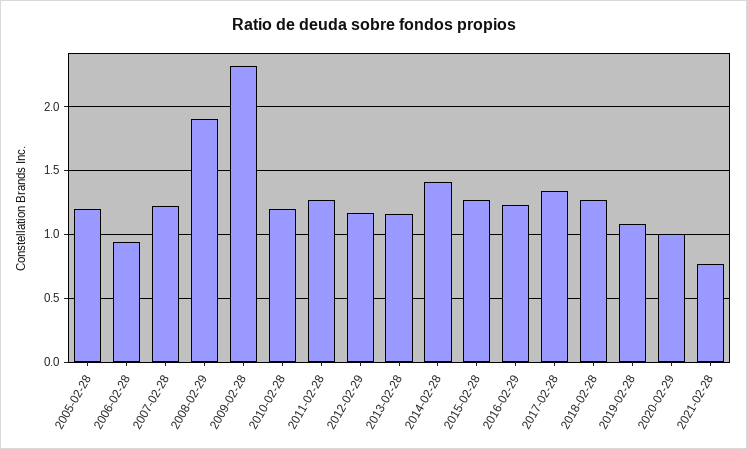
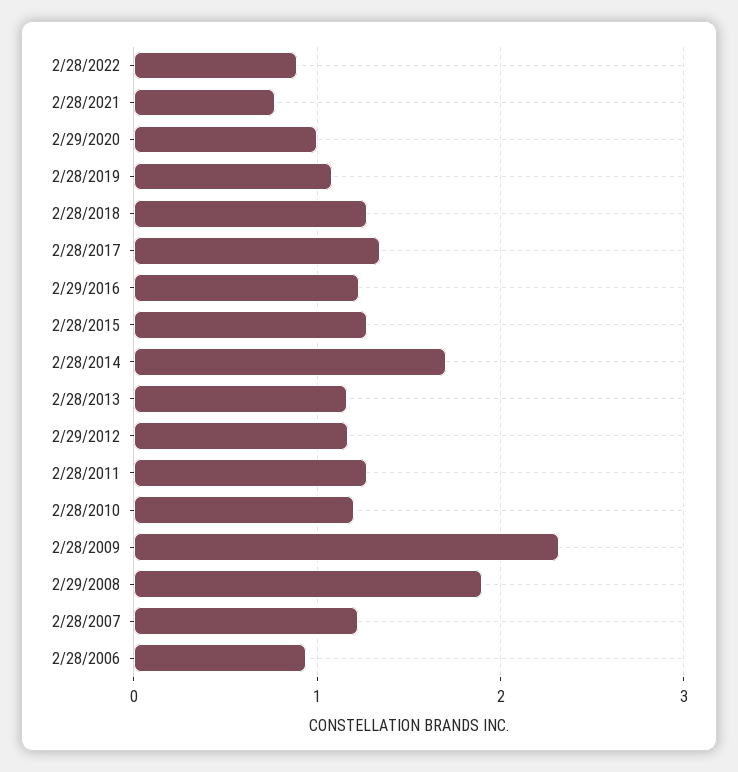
2005-02-28: 1.2 -> none
2014-02-28: 1.4 -> 1.7
2/28/2022: none -> 0.9

